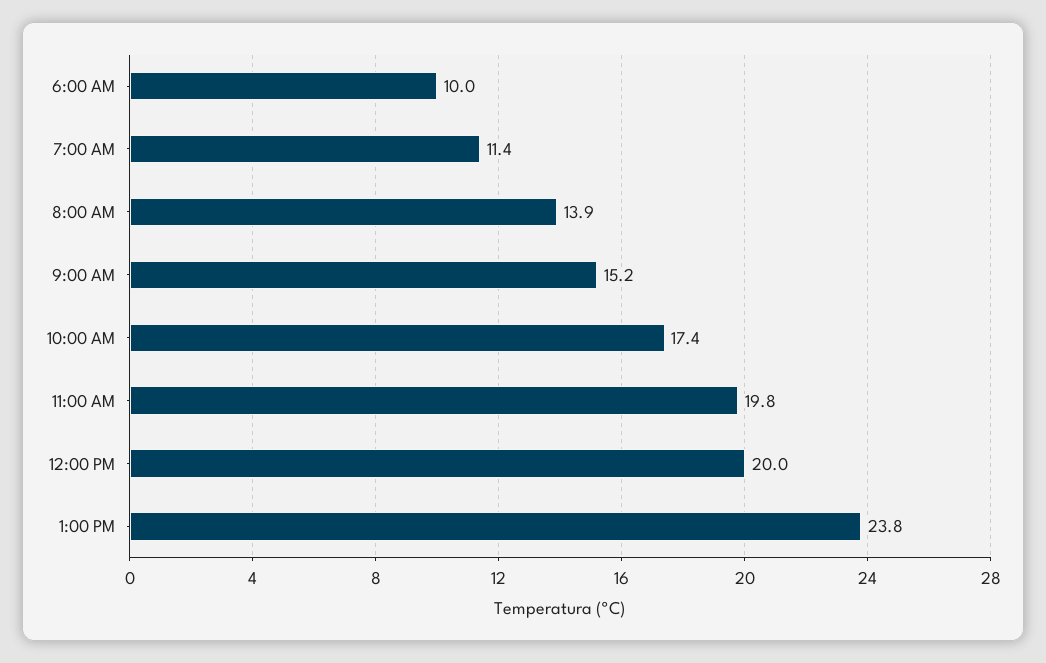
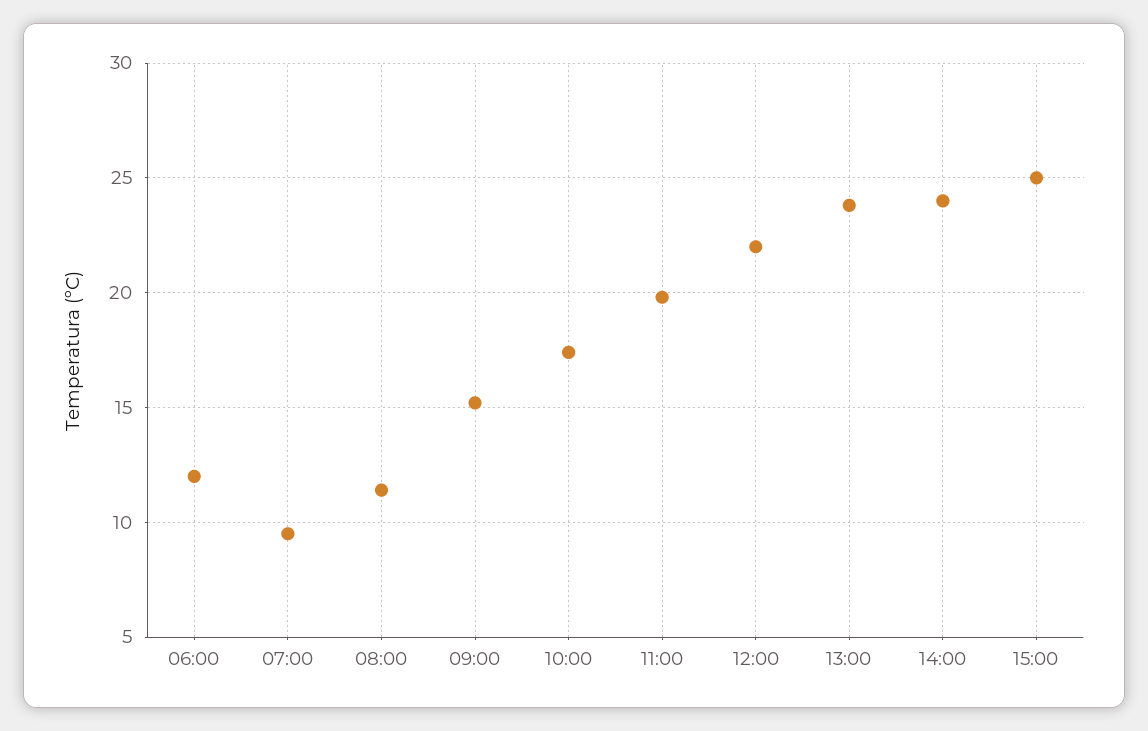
6:00 AM: 10 -> 12
7:00 AM: 11.4 -> 9.5
8:00 AM: 13.9 -> 11.5
12:00 PM: 20 -> 22
14:00: none -> 24
15:00: none -> 25

